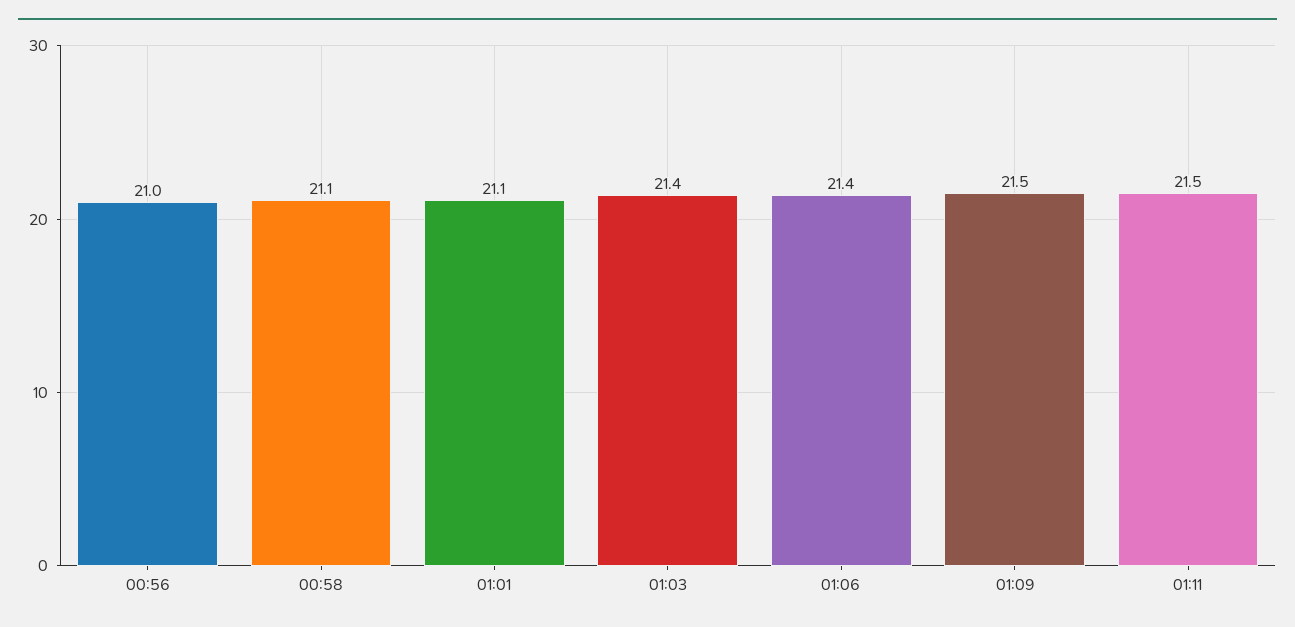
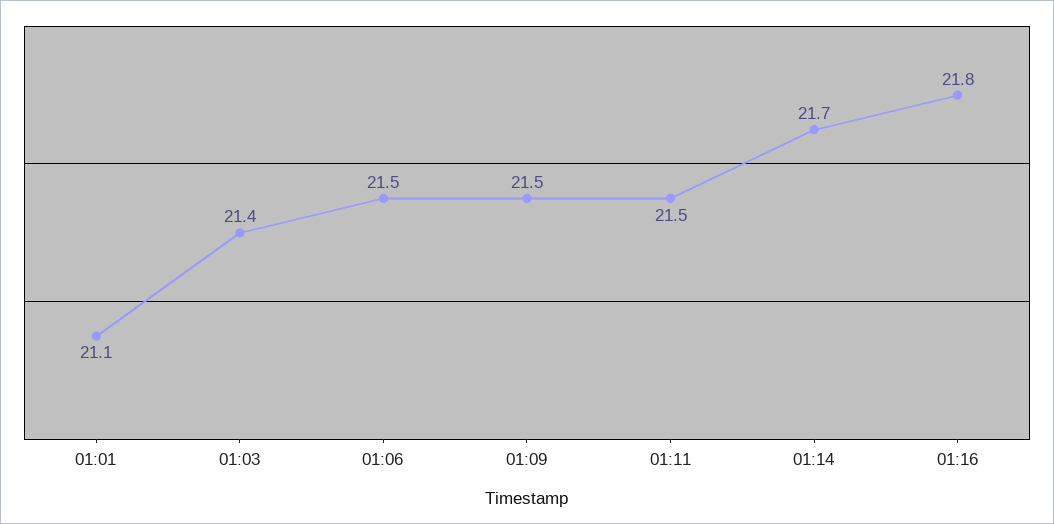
00:56: 21 -> none
00:58: 21.1 -> none
01:06: 21.4 -> 21.5
01:14: none -> 21.7
01:16: none -> 21.8

